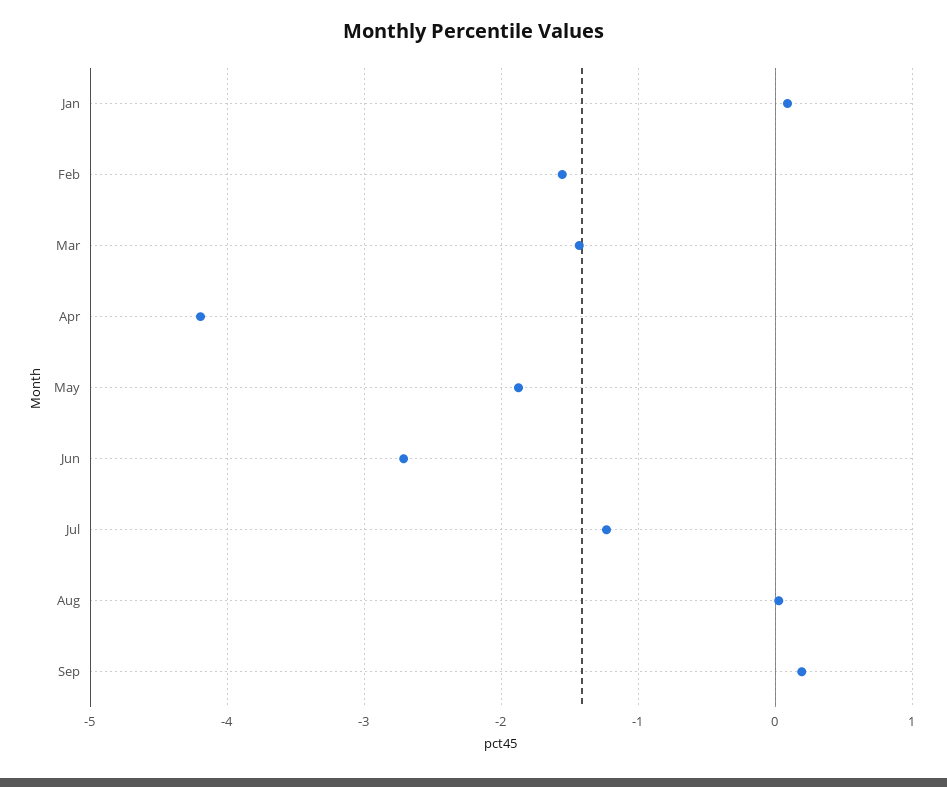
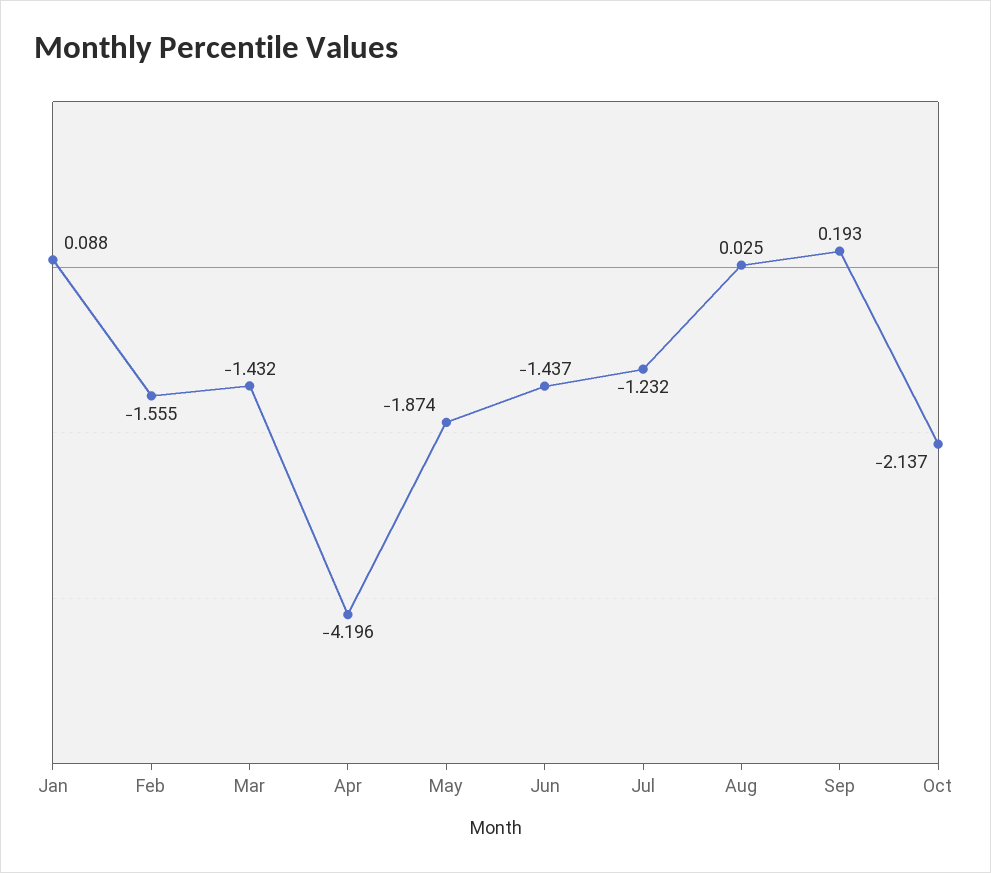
Jun: -2.7 -> -1.437
Oct: none -> -2.137

